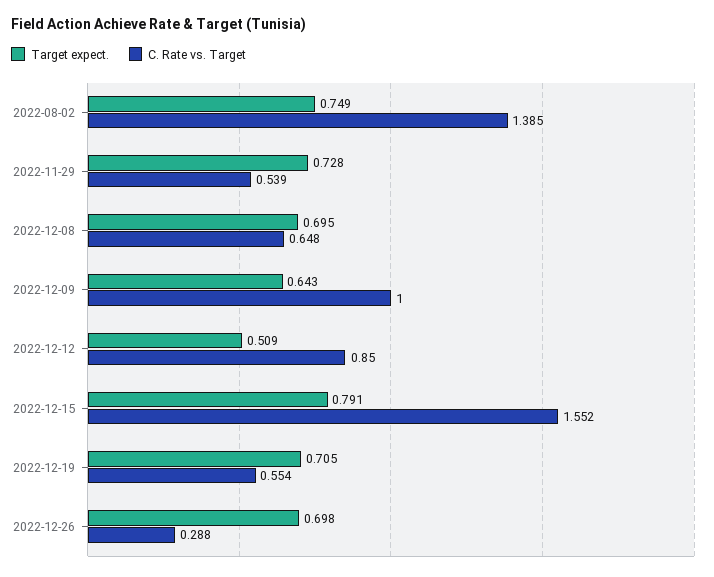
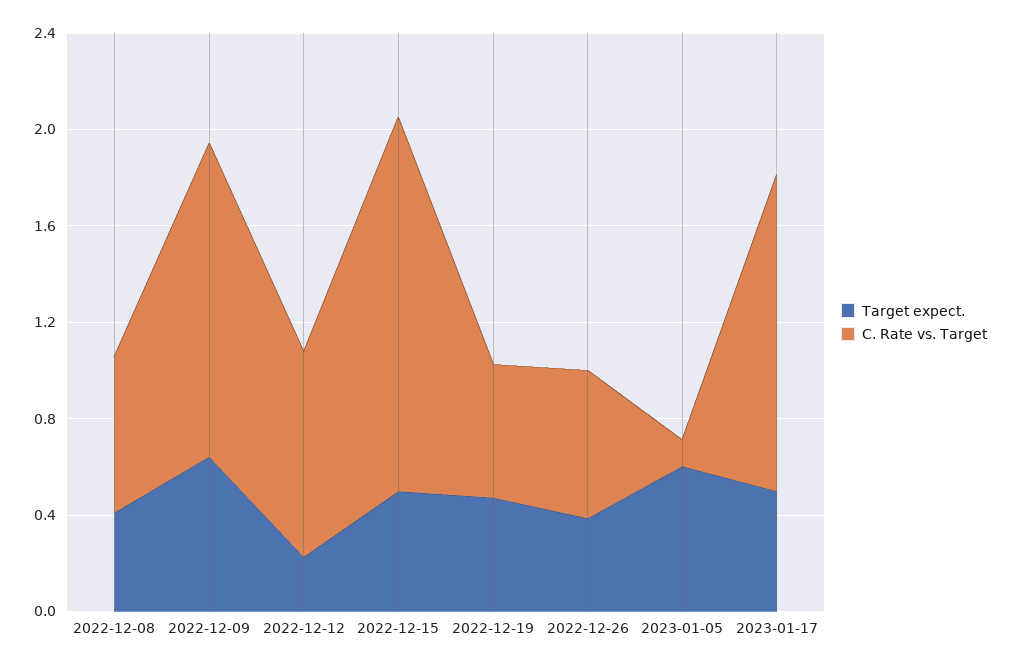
Target expect., 2022-08-02: 0.749 -> none
C. Rate vs. Target, 2022-08-02: 1.385 -> none
Target expect., 2022-11-29: 0.728 -> none
C. Rate vs. Target, 2022-11-29: 0.539 -> none
Target expect., 2022-12-08: 0.695 -> 0.4
C. Rate vs. Target, 2022-12-09: 1 -> 1.3
Target expect., 2022-12-12: 0.509 -> 0.2
Target expect., 2022-12-15: 0.791 -> 0.5
Target expect., 2022-12-19: 0.705 -> 0.5
Target expect., 2022-12-26: 0.698 -> 0.4
C. Rate vs. Target, 2022-12-26: 0.288 -> 0.6
Target expect., 2023-01-05: none -> 0.6
C. Rate vs. Target, 2023-01-05: none -> 0.1
Target expect., 2023-01-17: none -> 0.5
C. Rate vs. Target, 2023-01-17: none -> 1.3

